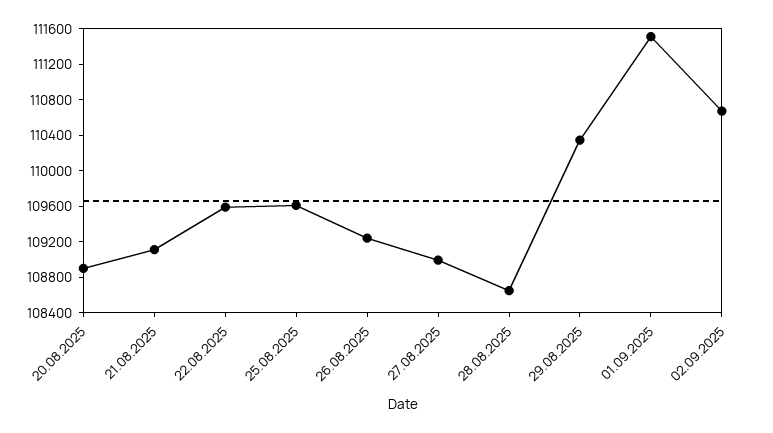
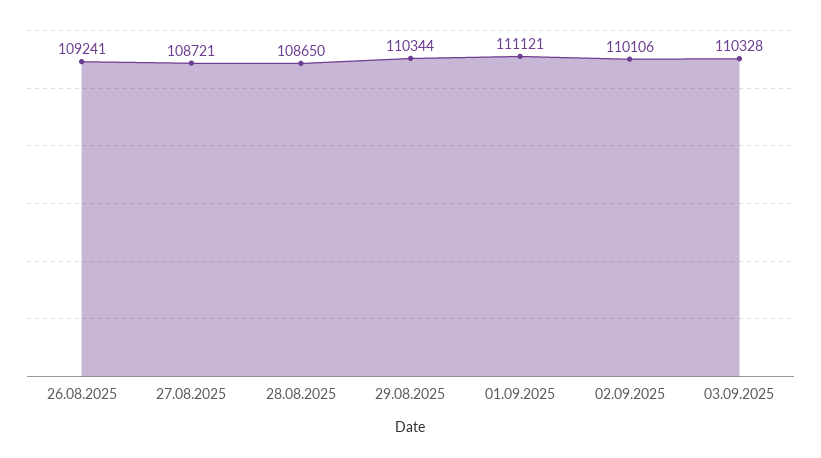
20.08.2025: 108900 -> none
21.08.2025: 109100 -> none
22.08.2025: 109600 -> none
25.08.2025: 109600 -> none
27.08.2025: 109000 -> 108721
01.09.2025: 111500 -> 111121
02.09.2025: 110700 -> 110106
03.09.2025: none -> 110328

